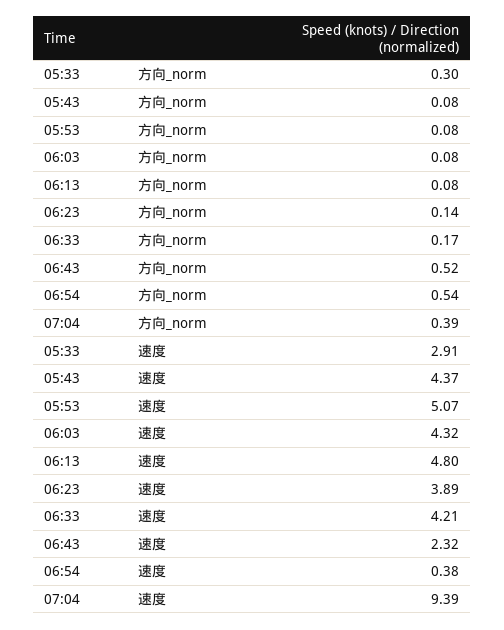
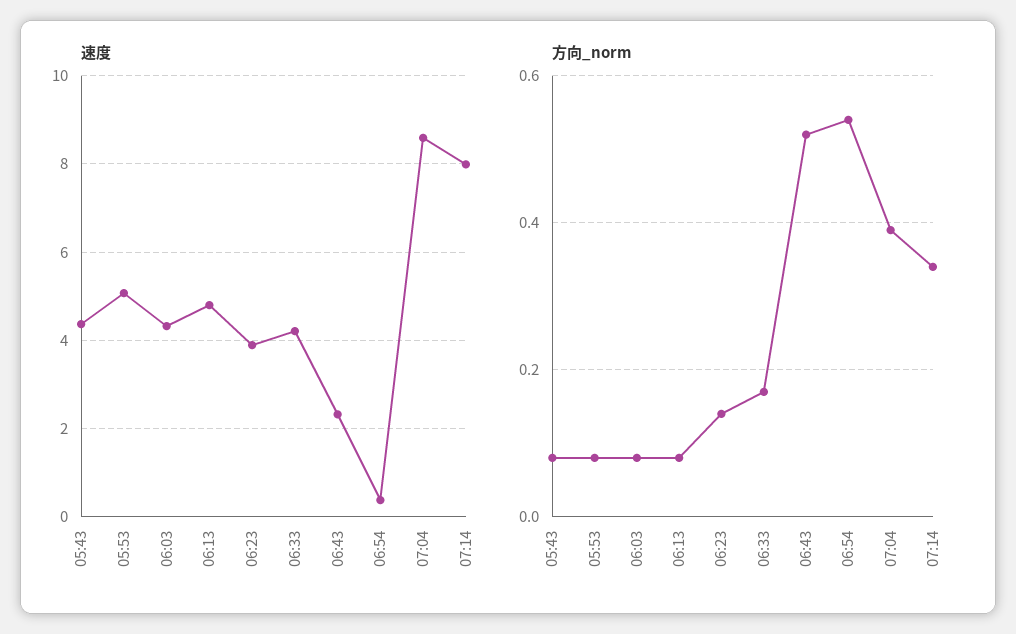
方向_norm, 05:33: 0.3 -> none
速度, 05:33: 2.91 -> none
速度, 07:04: 9.39 -> 8.6
速度, 07:14: none -> 8
方向_norm, 07:14: none -> 0.35

